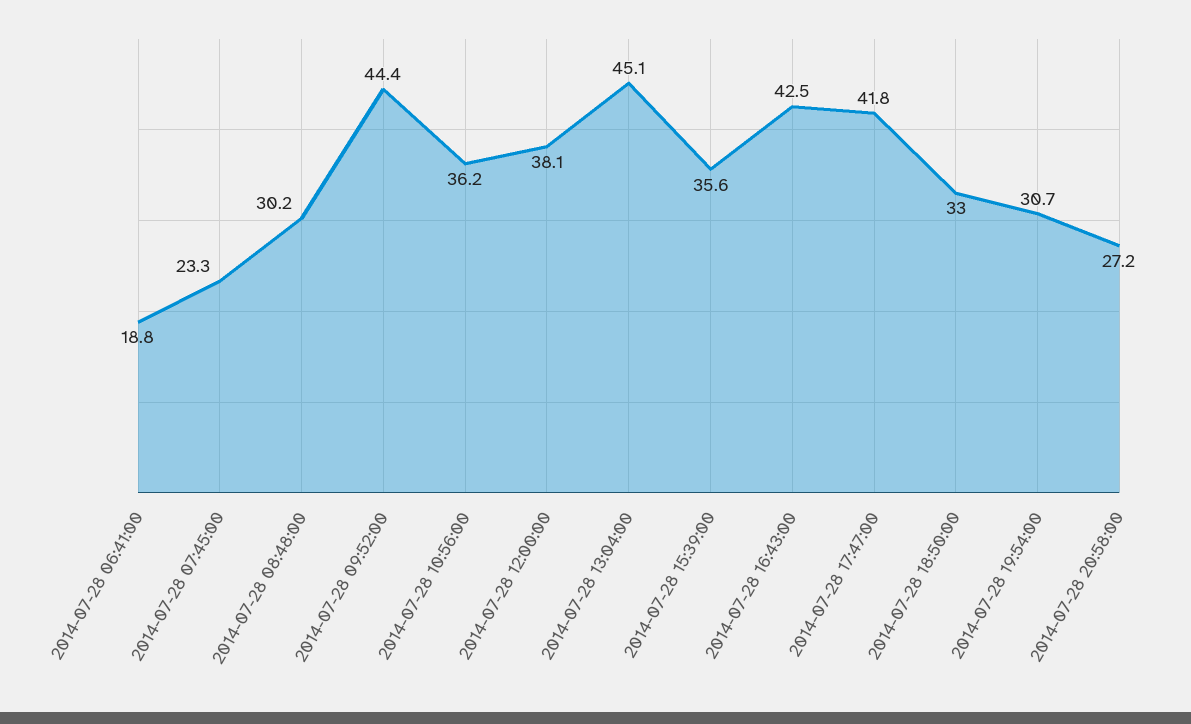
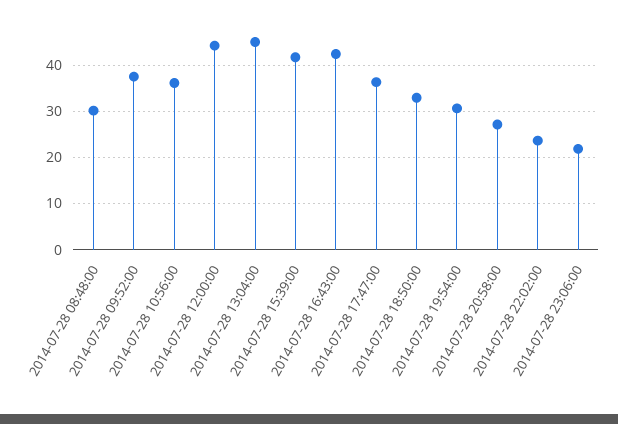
2014-07-28 06:41:00: 18.8 -> none
2014-07-28 07:45:00: 23.3 -> none
2014-07-28 09:52:00: 44.4 -> 38
2014-07-28 12:00:00: 38.1 -> 44
2014-07-28 15:39:00: 35.6 -> 42
2014-07-28 17:47:00: 41.8 -> 36
2014-07-28 22:02:00: none -> 24
2014-07-28 23:06:00: none -> 22

